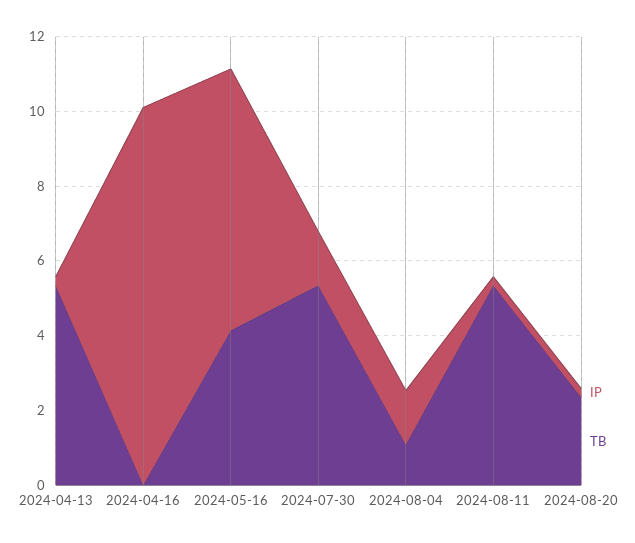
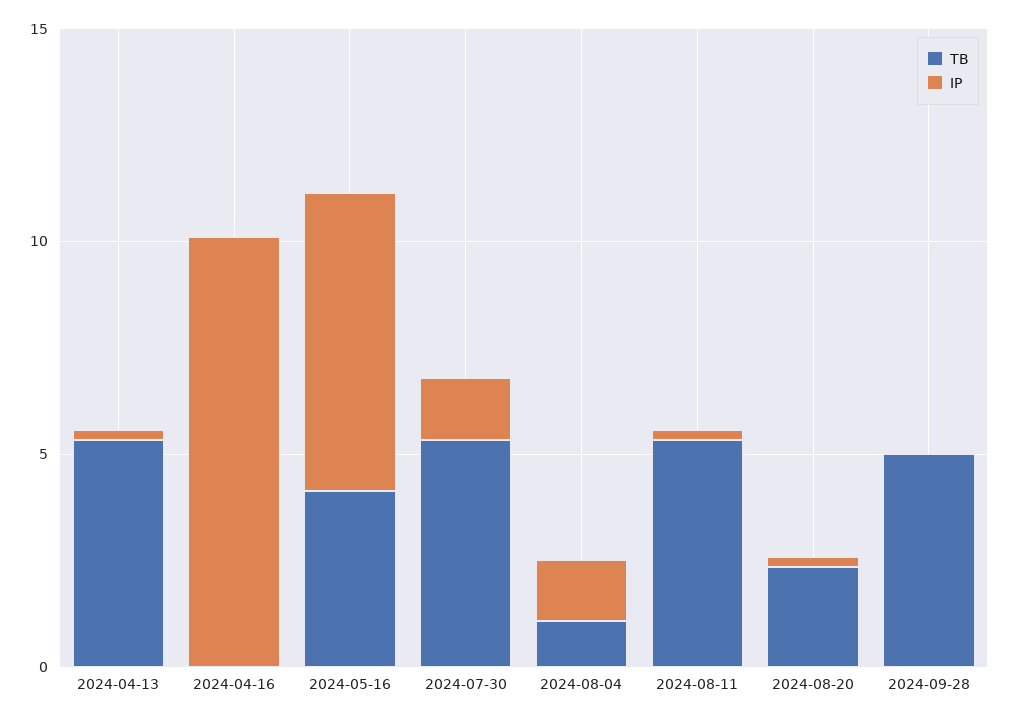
TB, 2024-09-28: none -> 5
IP, 2024-09-28: none -> 0

